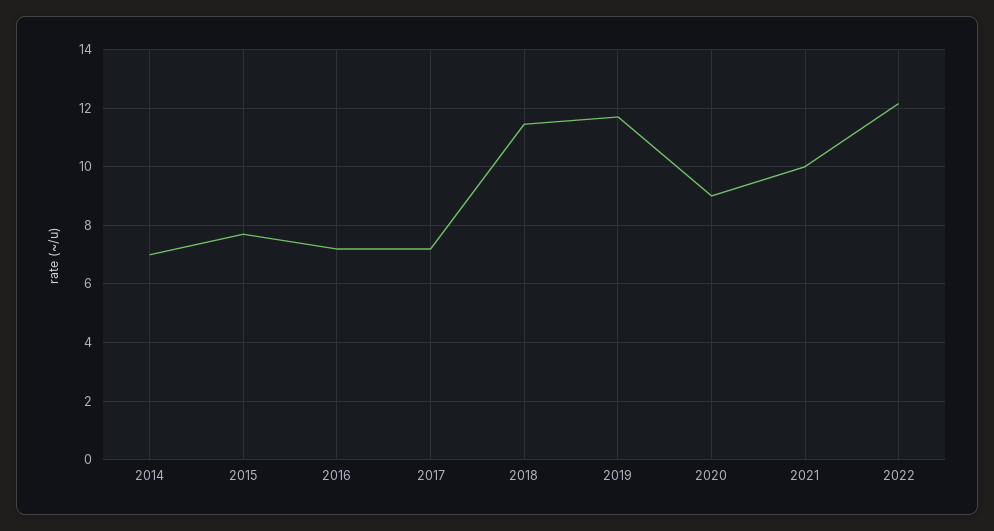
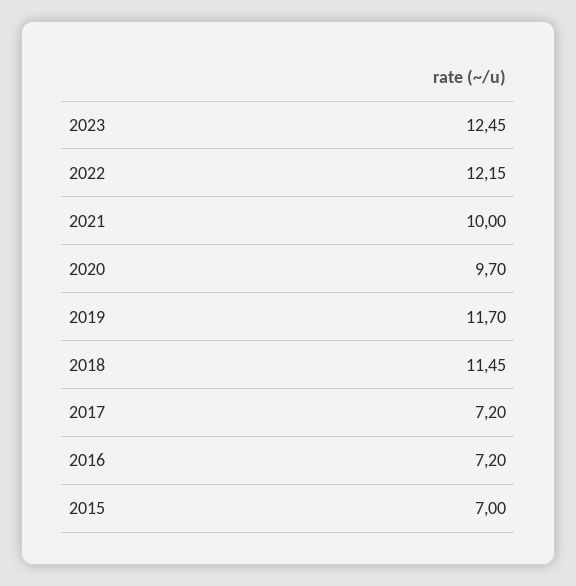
2014: 7 -> none
2015: 7.75 -> 7
2020: 9 -> 9.7
2023: none -> 12.45

